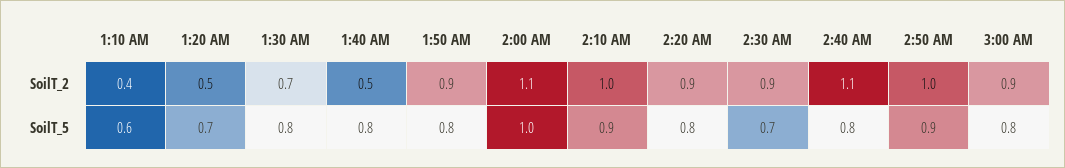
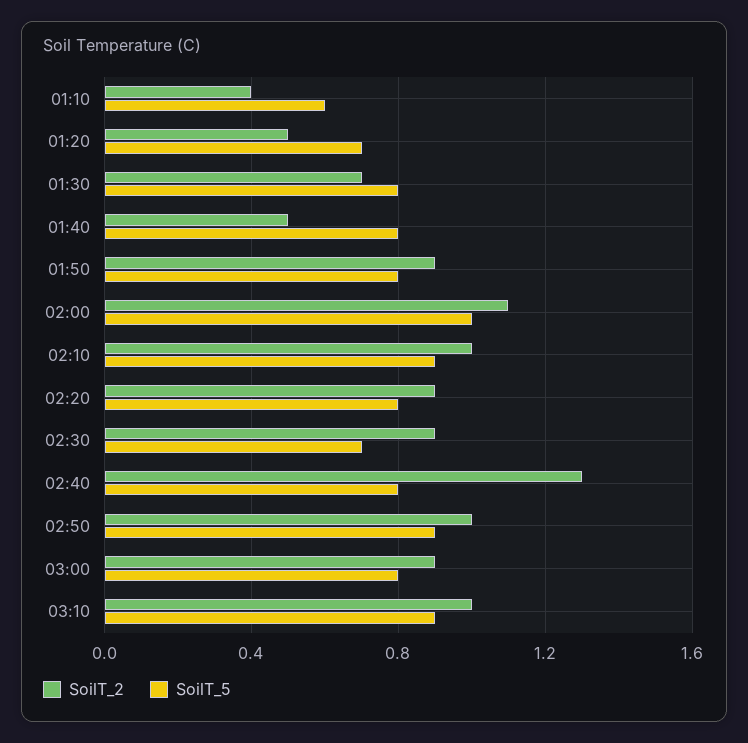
SoilT_2, 2:40 AM: 1.1 -> 1.3
SoilT_2, 03:10: none -> 1
SoilT_5, 03:10: none -> 0.9

